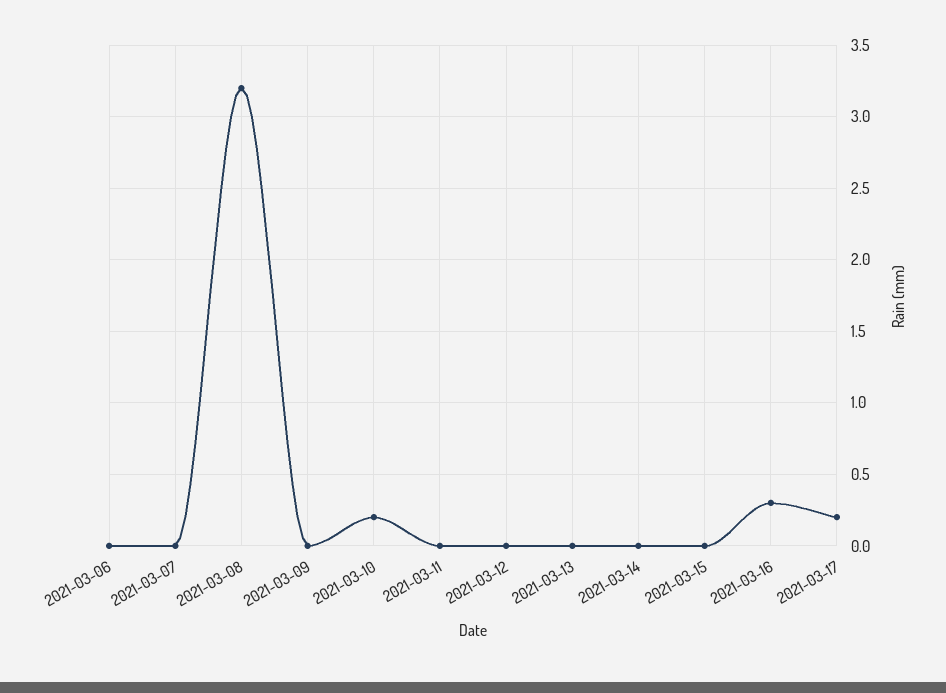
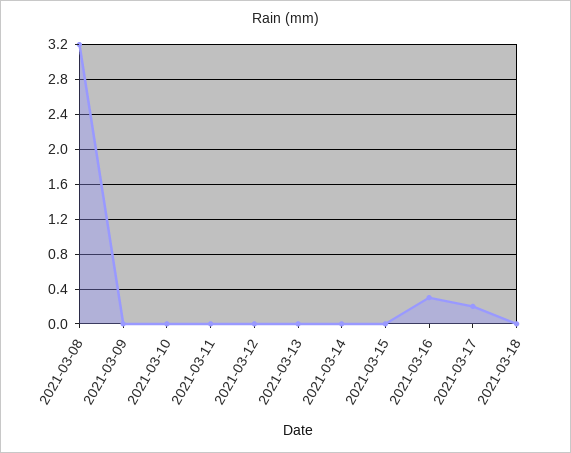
2021-03-06: 0 -> none
2021-03-07: 0 -> none
2021-03-10: 0.2 -> 0
2021-03-18: none -> 0

